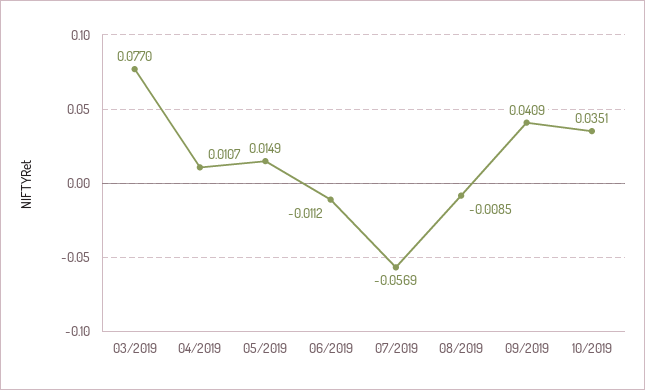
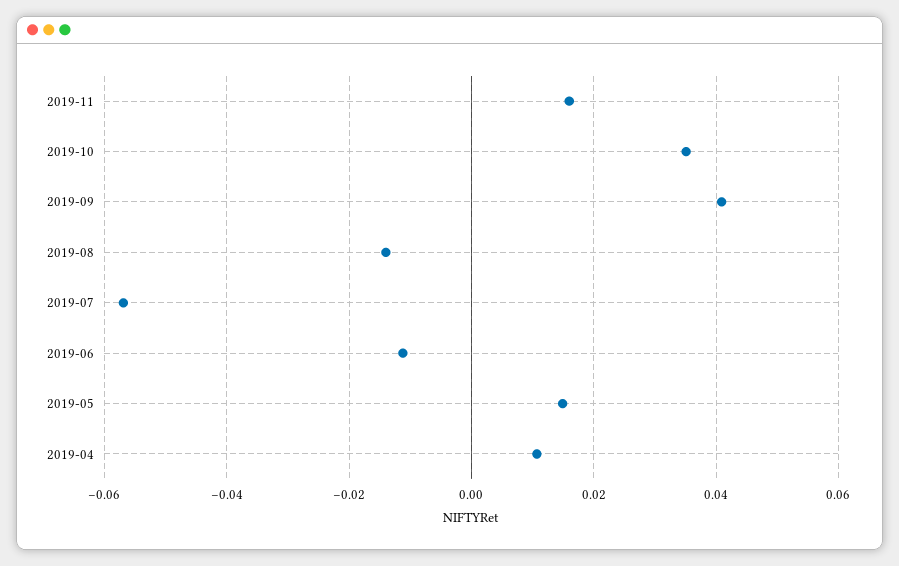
03/2019: 0.077 -> none
08/2019: -0.0085 -> -0.014
2019-11: none -> 0.016

